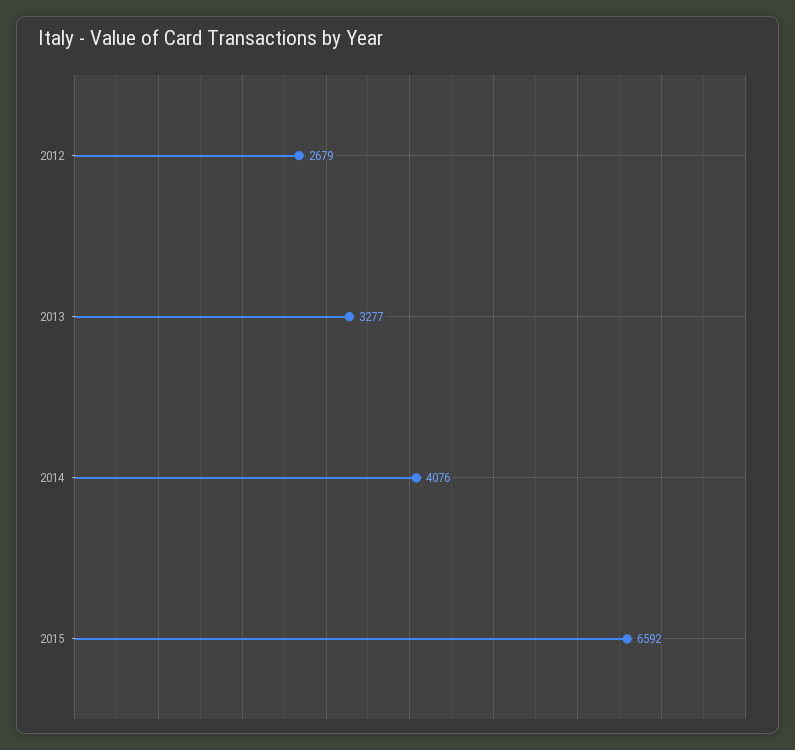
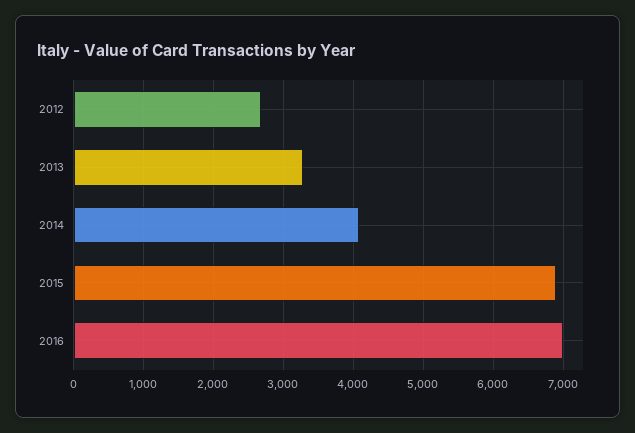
2015: 6592 -> 6900
2016: none -> 7000

